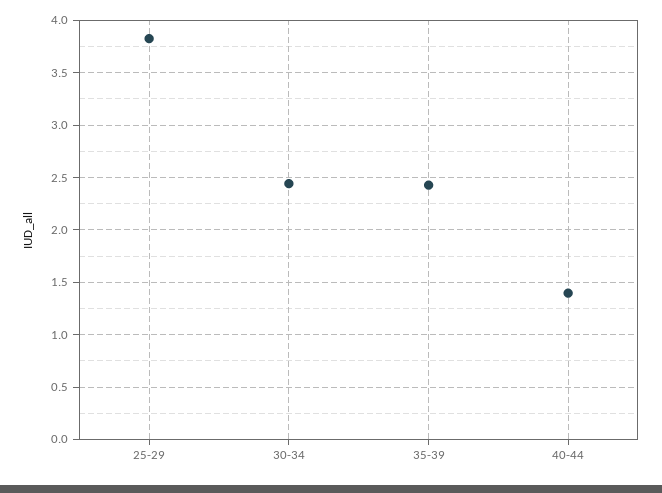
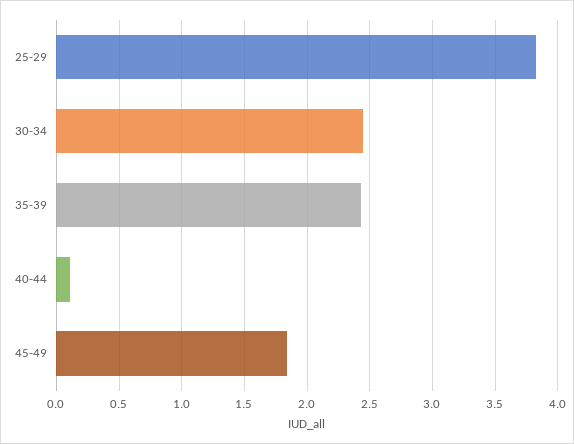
40-44: 1.4 -> 0.1
45-49: none -> 1.85

